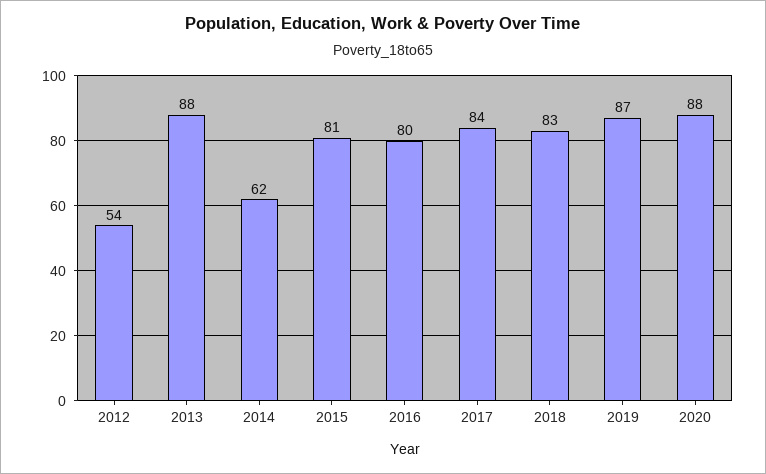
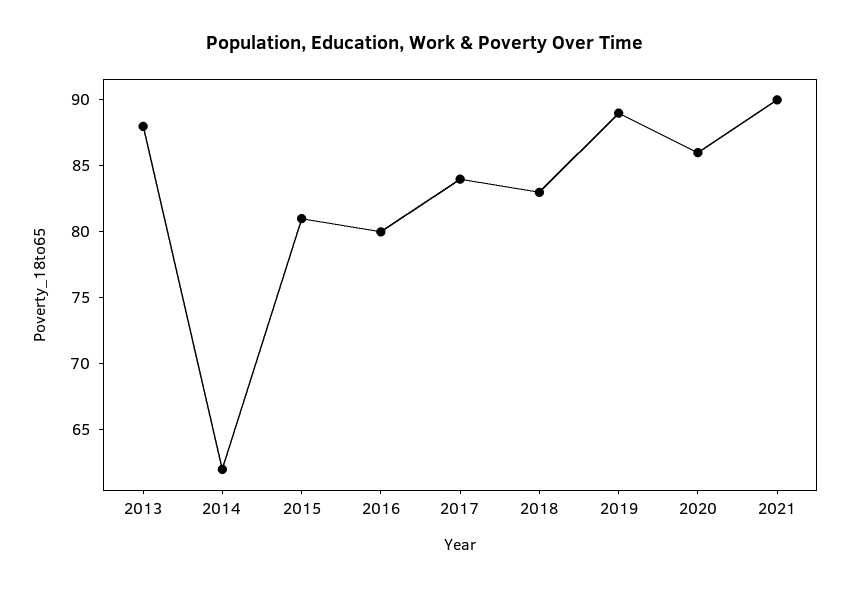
2012: 54 -> none
2019: 87 -> 89
2020: 88 -> 86
2021: none -> 90

